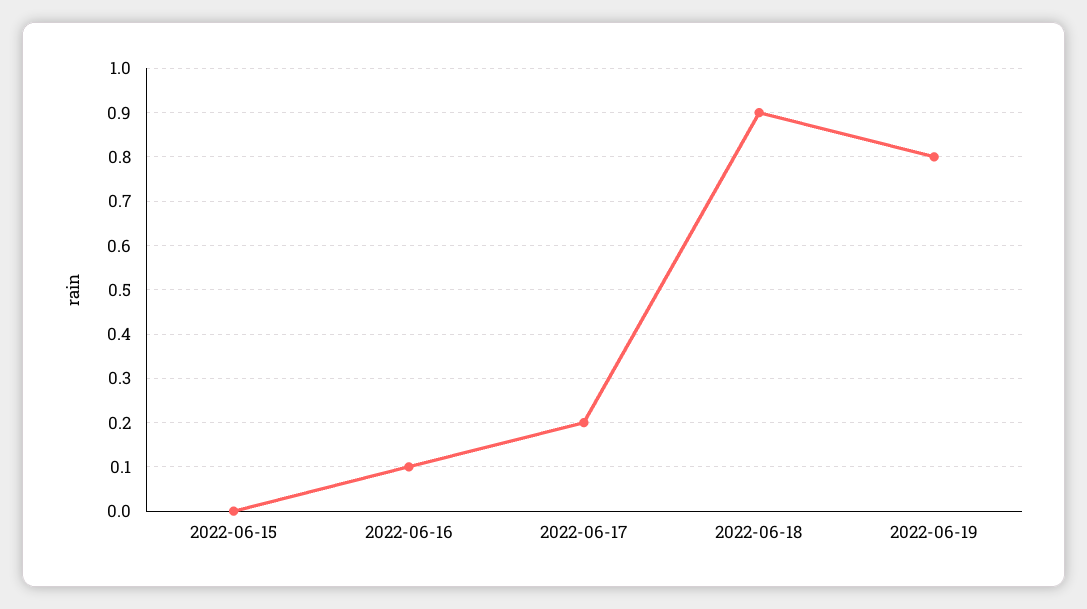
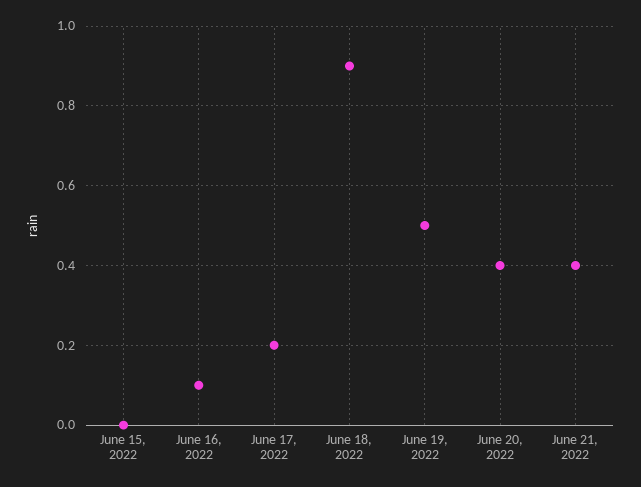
2022-06-19: 0.8 -> 0.5
June 20, 2022: none -> 0.4
June 21, 2022: none -> 0.4

